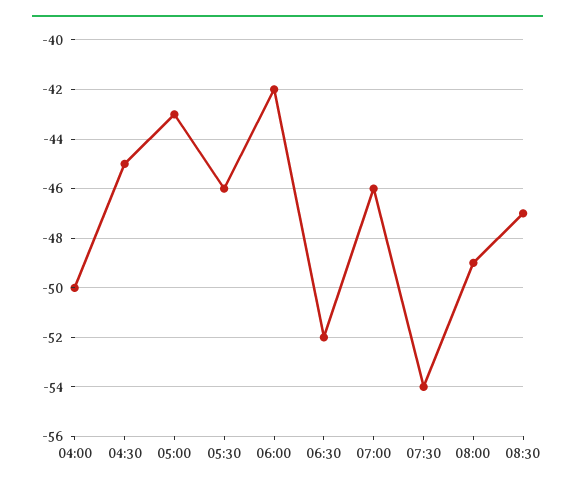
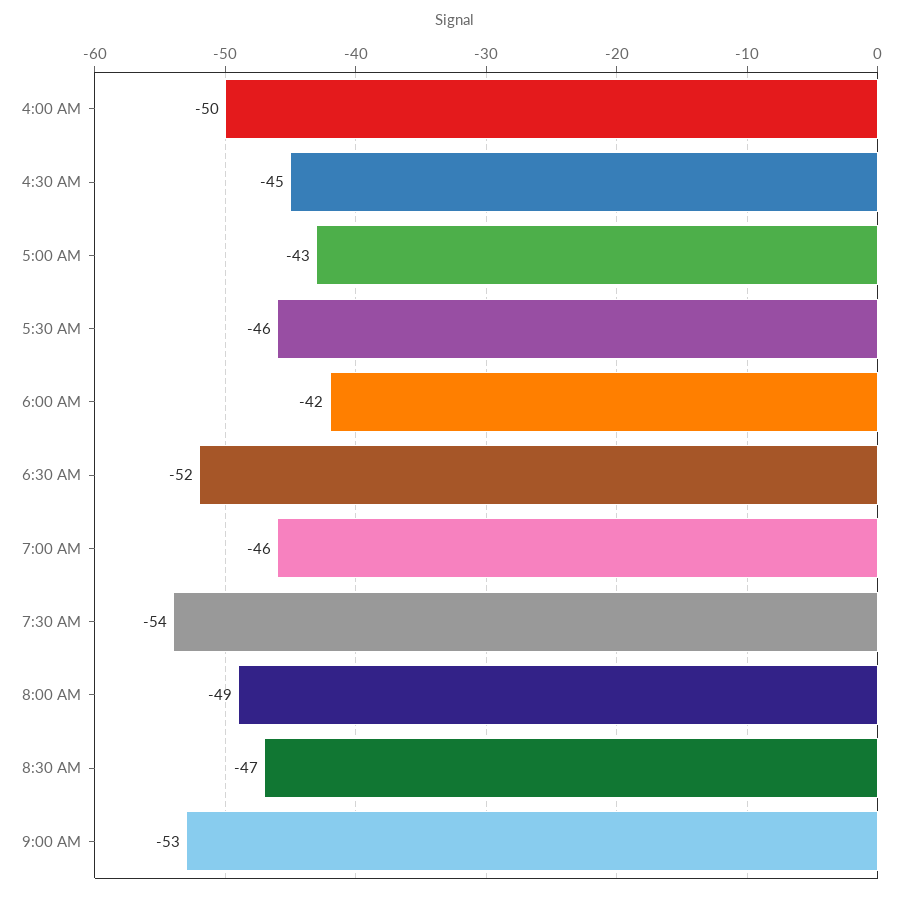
9:00 AM: none -> -53

